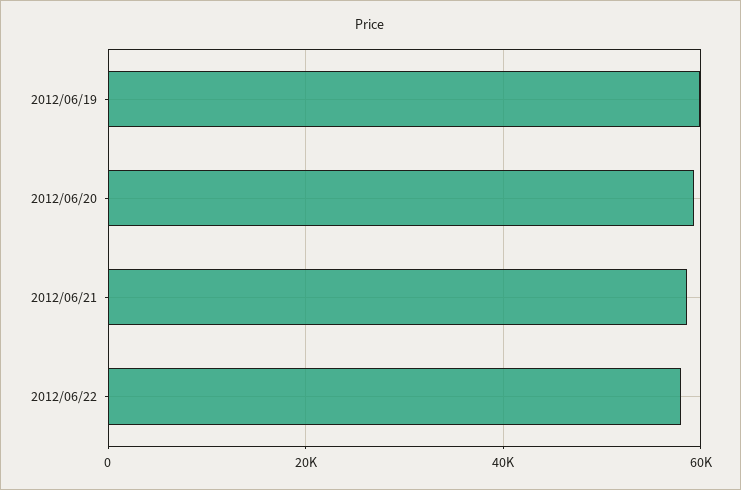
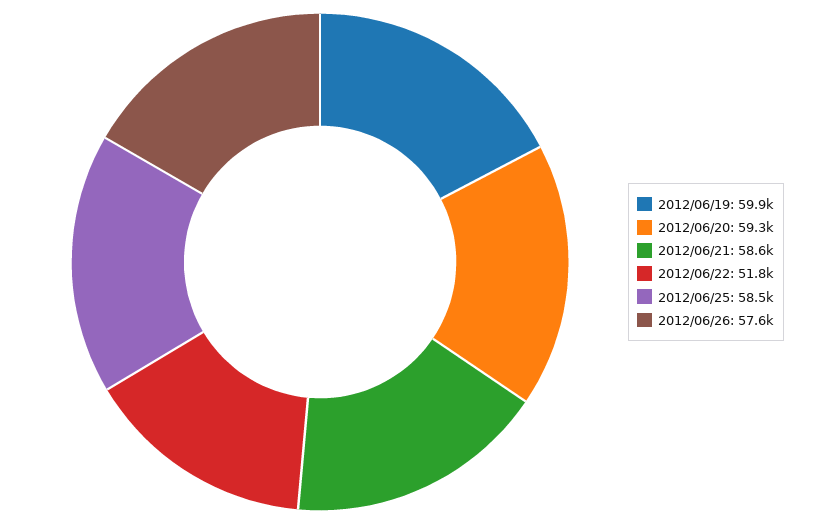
2012/06/22: 58000 -> 51800
2012/06/25: none -> 58500
2012/06/26: none -> 57600

